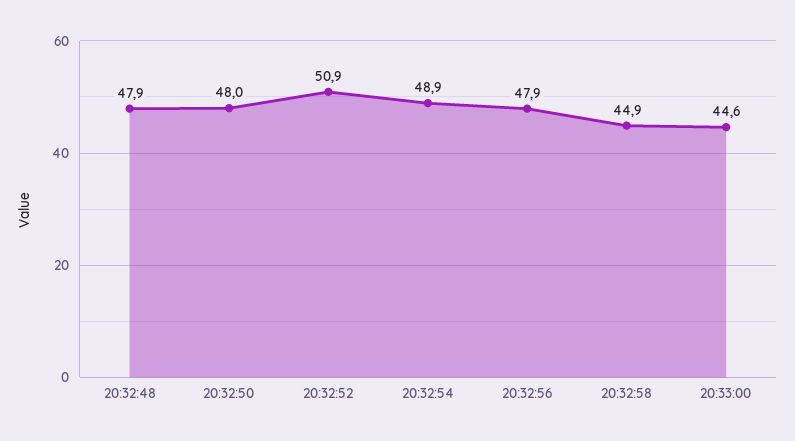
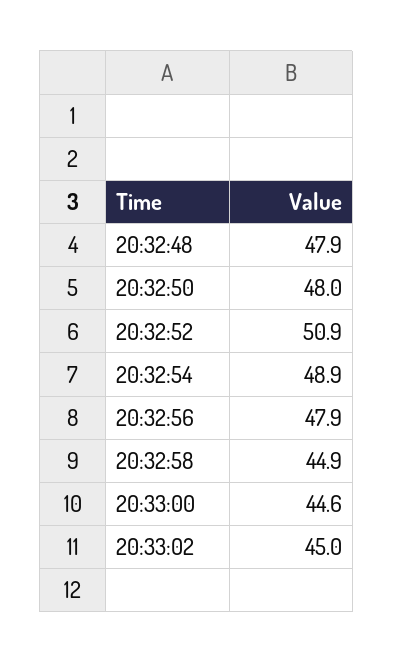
20:33:02: none -> 45

